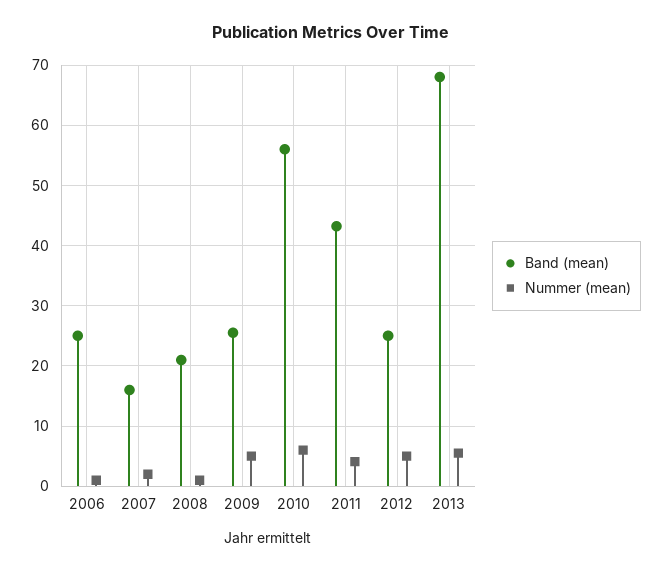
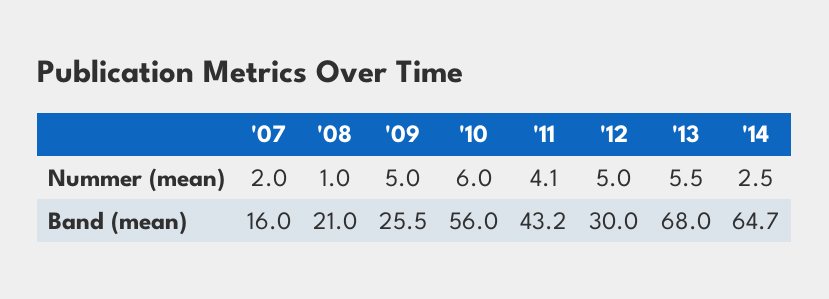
Band (mean), 2006: 25 -> none
Nummer (mean), 2006: 1 -> none
Band (mean), 2012: 25 -> 30
Nummer (mean), '14: none -> 2.5
Band (mean), '14: none -> 64.7

